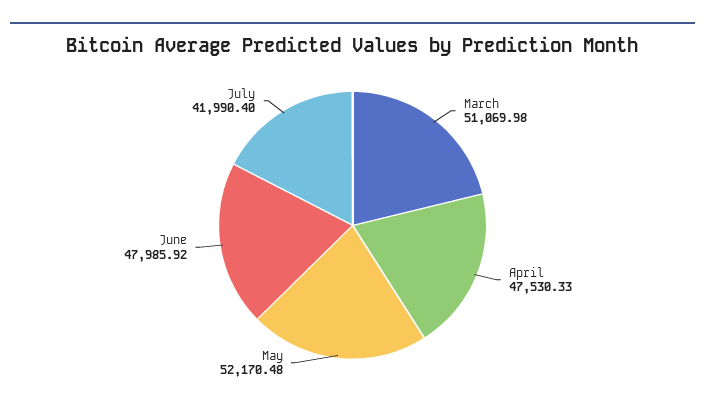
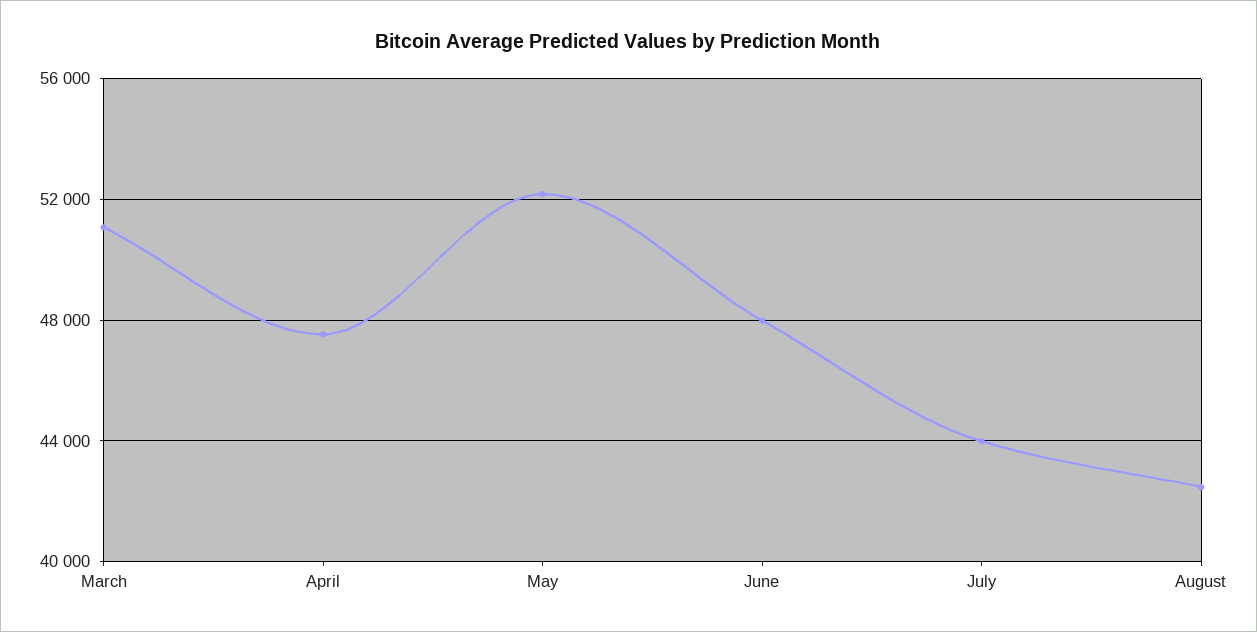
July: 41990.4 -> 44000
August: none -> 42500

